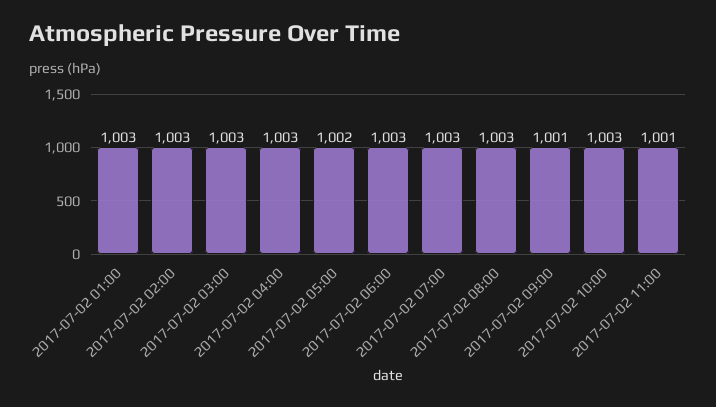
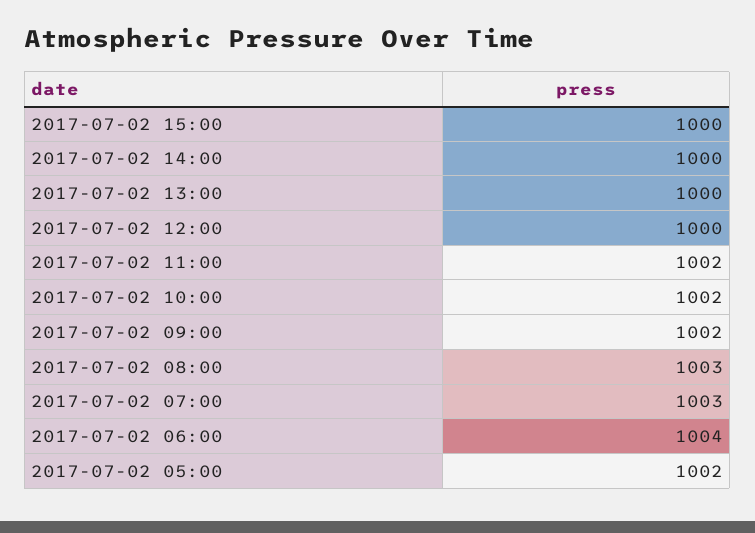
2017-07-02 01:00: 1003 -> none
2017-07-02 02:00: 1003 -> none
2017-07-02 03:00: 1003 -> none
2017-07-02 04:00: 1003 -> none
2017-07-02 06:00: 1003 -> 1004
2017-07-02 09:00: 1001 -> 1002
2017-07-02 10:00: 1003 -> 1002
2017-07-02 11:00: 1001 -> 1002
2017-07-02 15:00: none -> 1000
2017-07-02 14:00: none -> 1000
2017-07-02 13:00: none -> 1000
2017-07-02 12:00: none -> 1000

